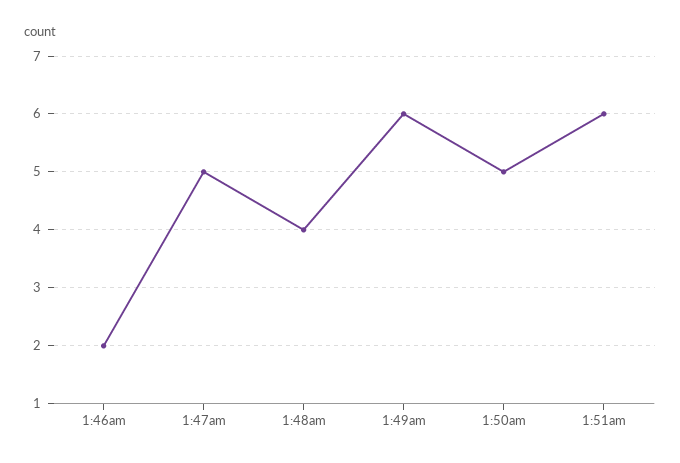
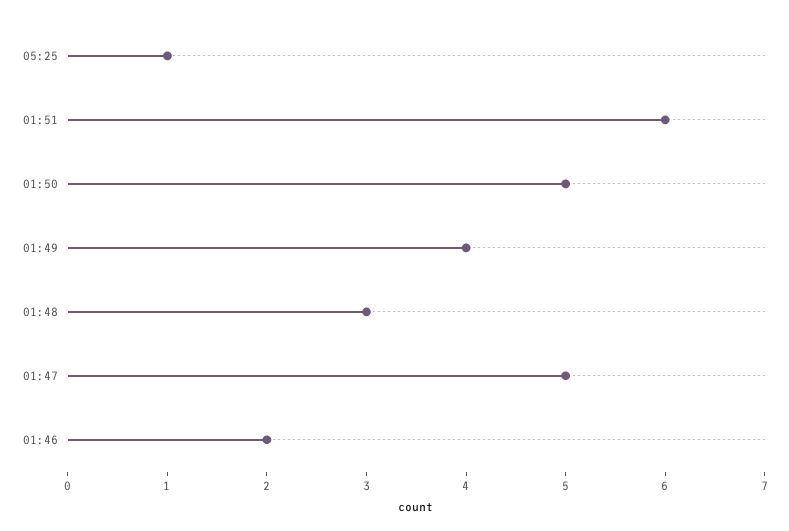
1:48am: 4 -> 3
1:49am: 6 -> 4
05:25: none -> 1

